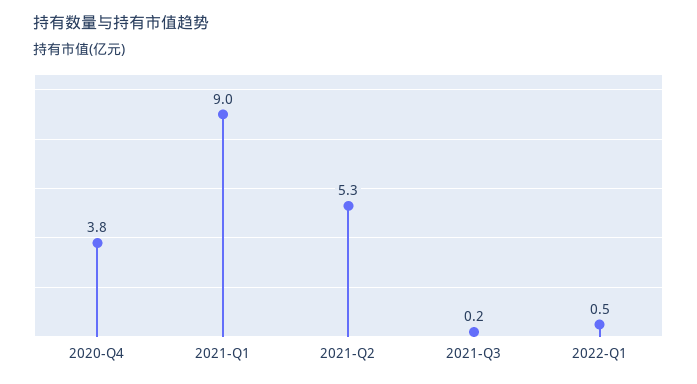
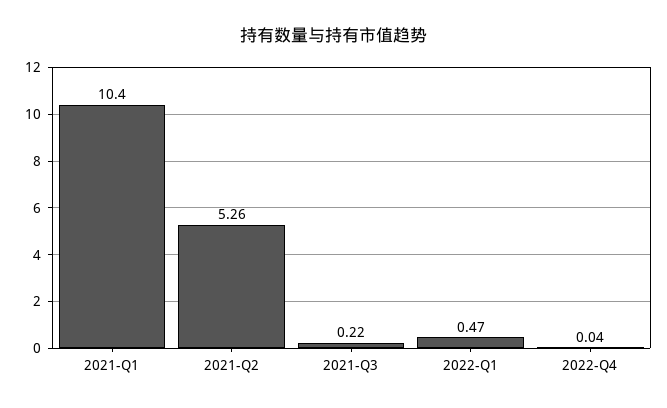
2020-Q4: 3.8 -> none
2021-Q1: 9 -> 10.4
2022-Q4: none -> 0.04

